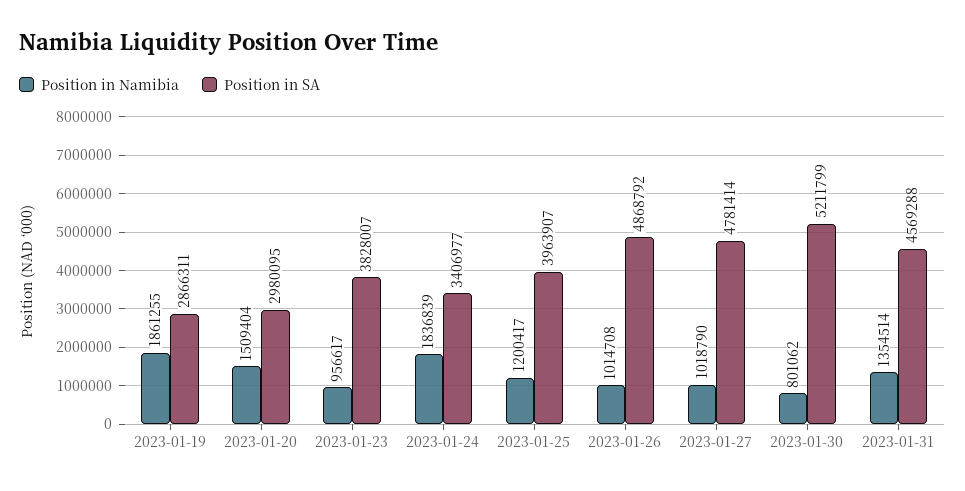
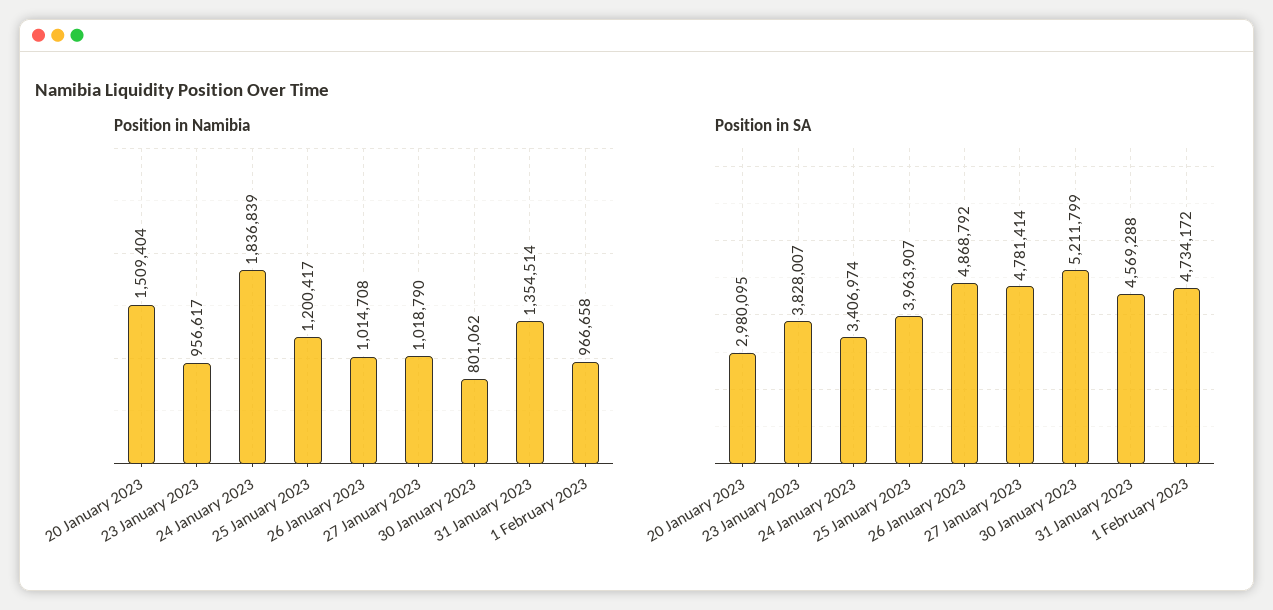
Position in Namibia, 2023-01-19: 1861255 -> none
Position in SA, 2023-01-19: 2866311 -> none
Position in SA, 2023-01-24: 3406977 -> 3406974
Position in Namibia, 1 February 2023: none -> 966658
Position in SA, 1 February 2023: none -> 4734172

